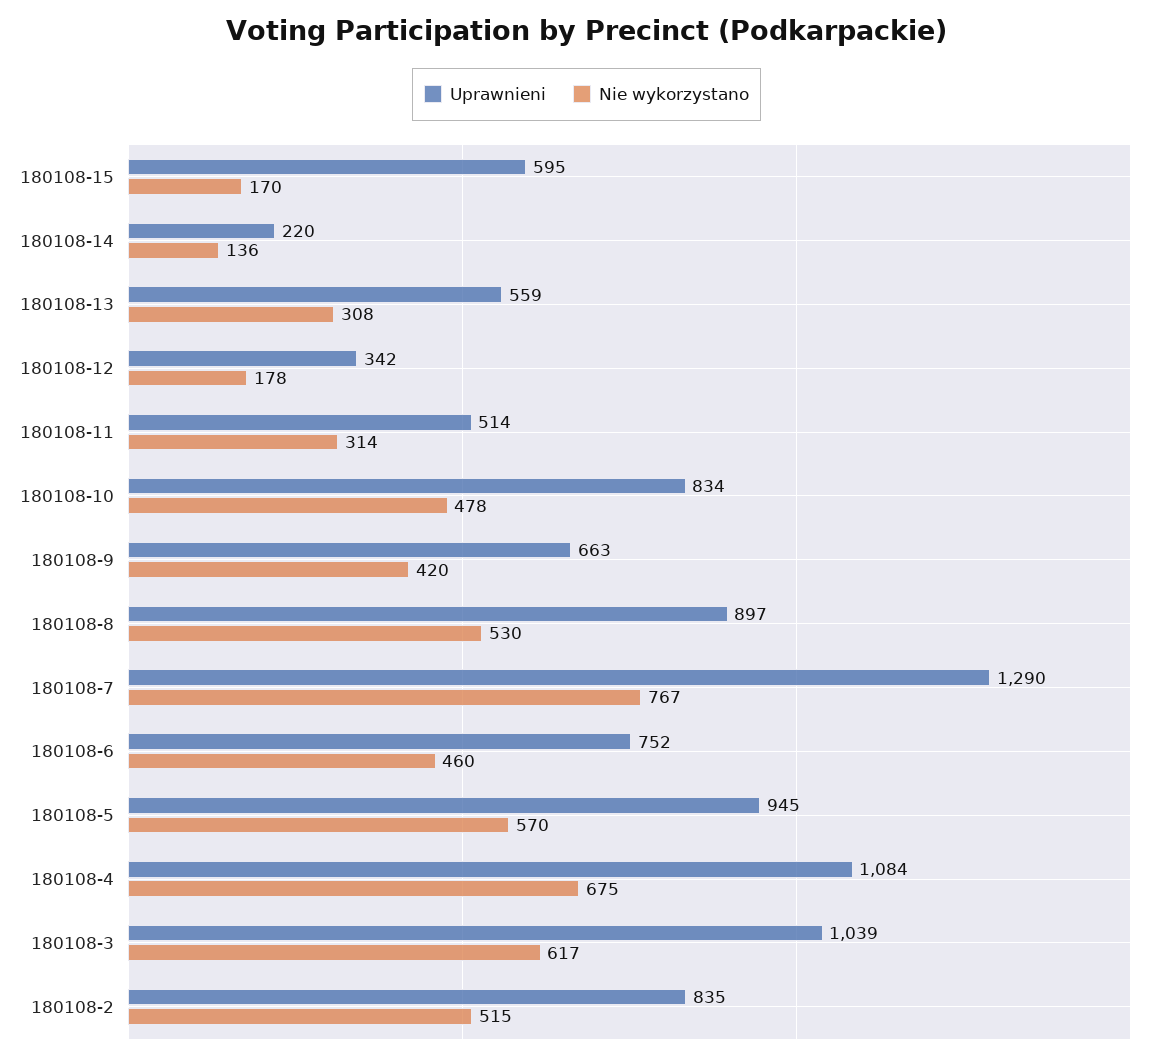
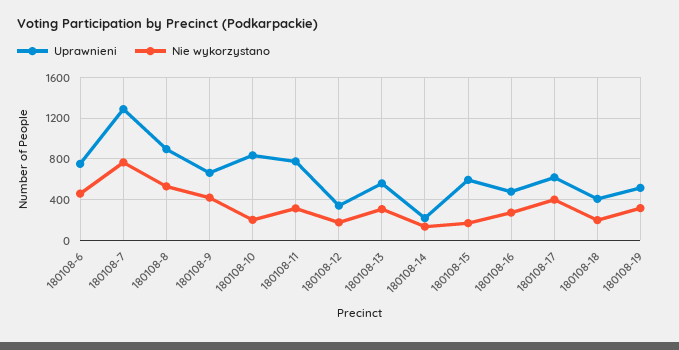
Uprawnieni, 180108-11: 514 -> 800
Nie wykorzystano, 180108-10: 478 -> 200
Uprawnieni, 180108-5: 945 -> none
Nie wykorzystano, 180108-5: 570 -> none
Uprawnieni, 180108-4: 1084 -> none
Nie wykorzystano, 180108-4: 675 -> none
Uprawnieni, 180108-3: 1039 -> none
Nie wykorzystano, 180108-3: 617 -> none
Uprawnieni, 180108-2: 835 -> none
Nie wykorzystano, 180108-2: 515 -> none
Uprawnieni, 180108-16: none -> 500
Nie wykorzystano, 180108-16: none -> 300
Uprawnieni, 180108-17: none -> 600
Nie wykorzystano, 180108-17: none -> 400
Uprawnieni, 180108-18: none -> 400
Nie wykorzystano, 180108-18: none -> 200
Uprawnieni, 180108-19: none -> 500
Nie wykorzystano, 180108-19: none -> 300

